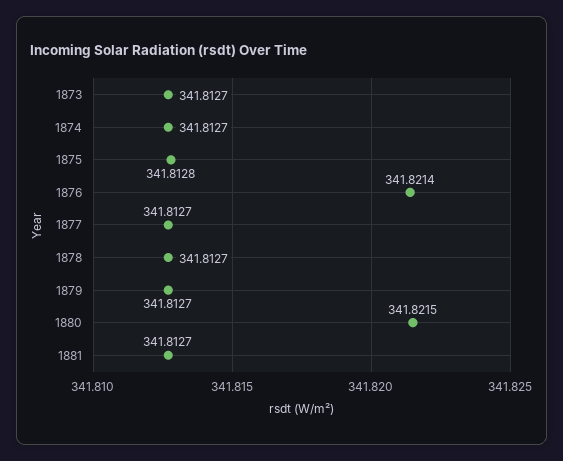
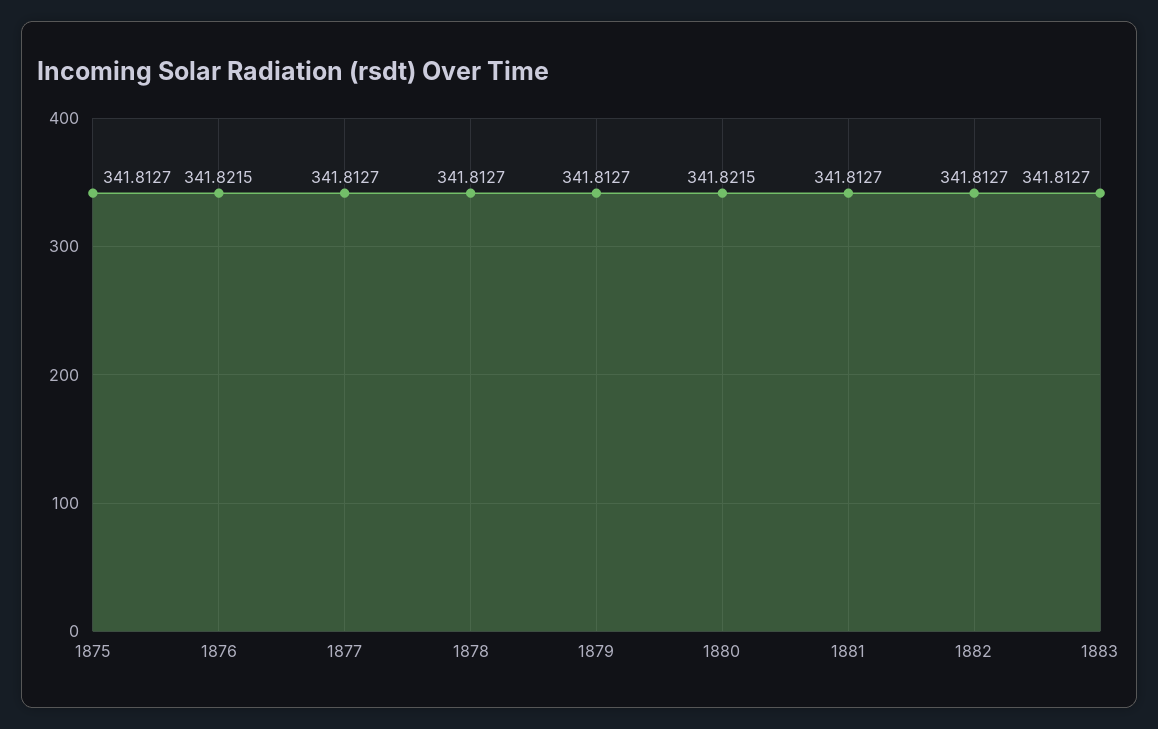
1873: 341.8127 -> none
1874: 341.8127 -> none
1875: 341.8128 -> 341.8127
1876: 341.8214 -> 341.8215
1882: none -> 341.8127
1883: none -> 341.8127

